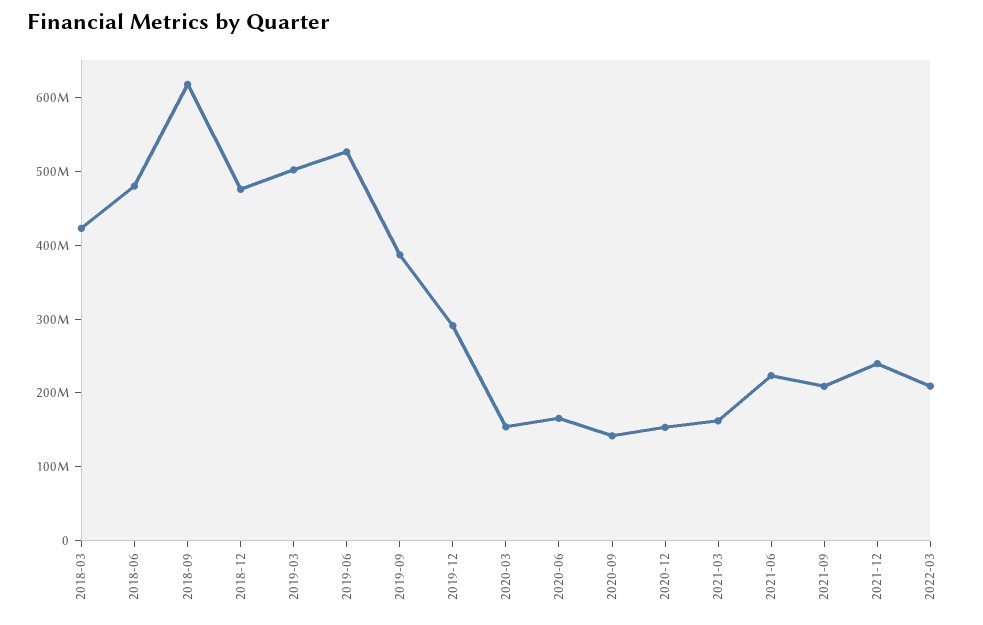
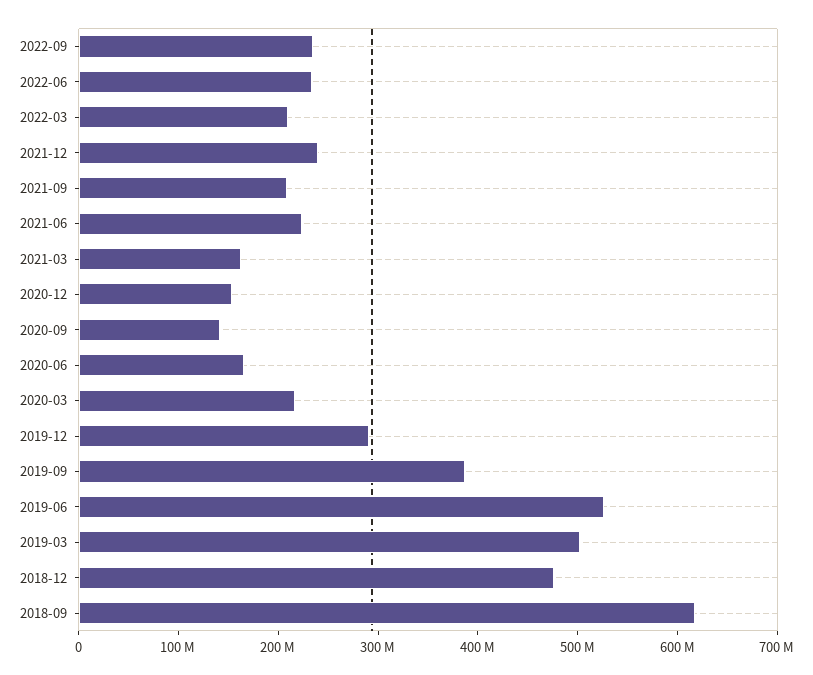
2018-03: 420000000 -> none
2018-06: 480000000 -> none
2020-03: 160000000 -> 220000000
2022-09: none -> 240000000
2022-06: none -> 240000000

